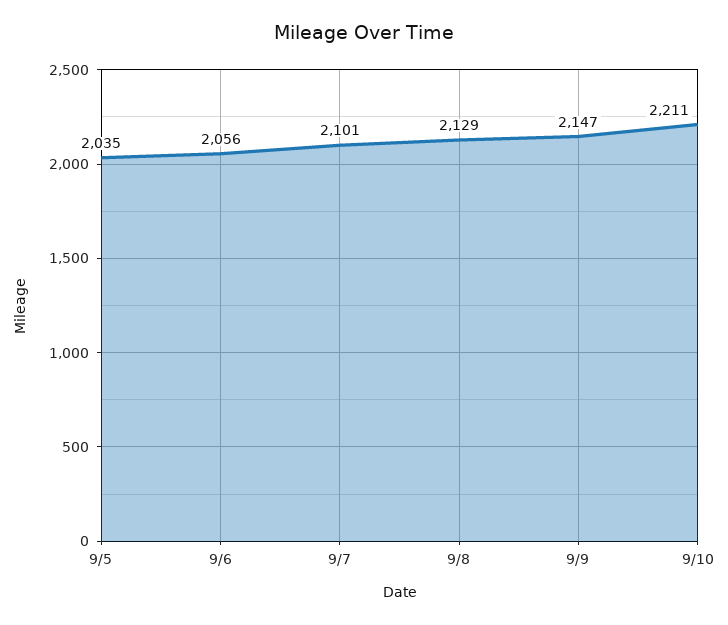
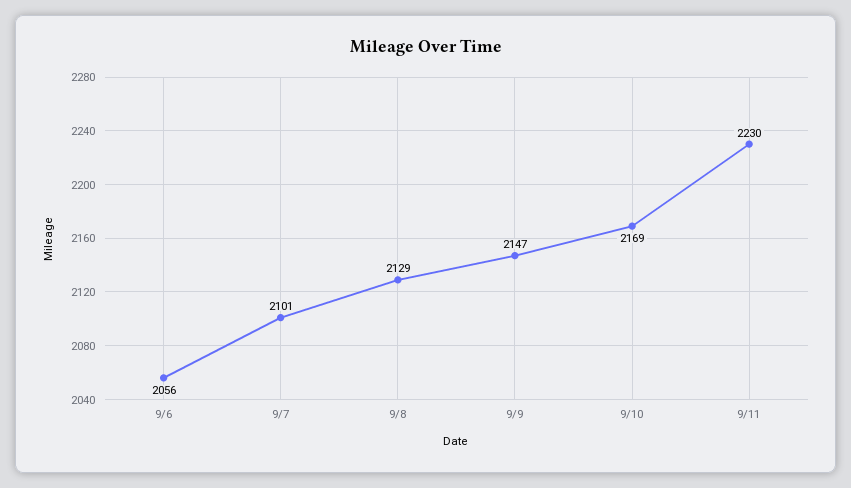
9/5: 2035 -> none
9/10: 2211 -> 2169
9/11: none -> 2230

